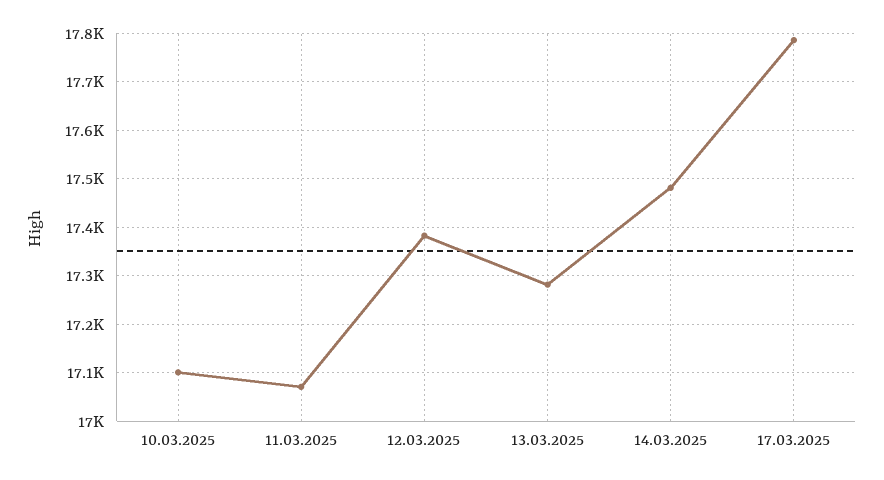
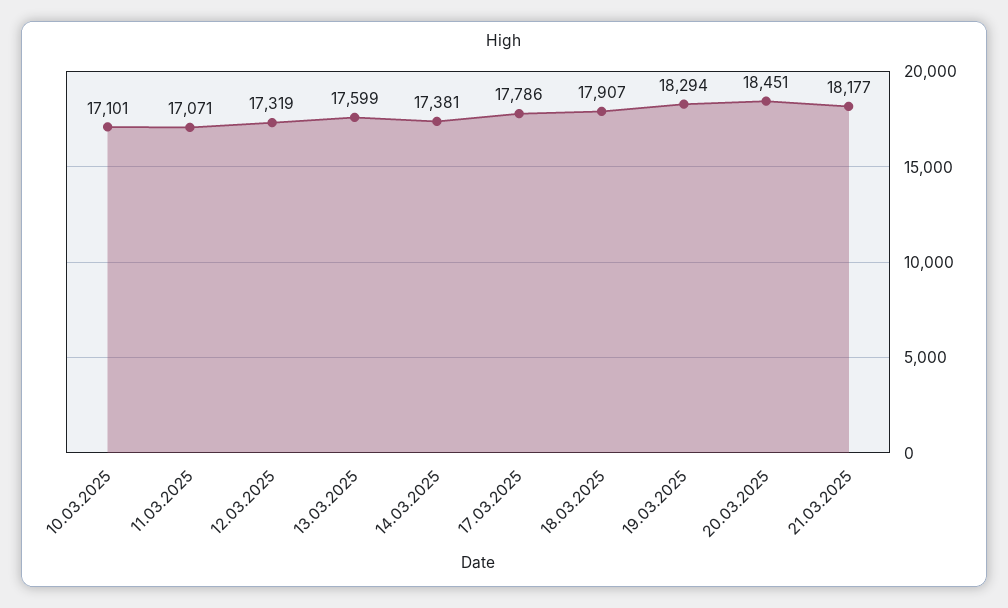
12.03.2025: 17380 -> 17319
13.03.2025: 17280 -> 17599
14.03.2025: 17480 -> 17381
18.03.2025: none -> 17907
19.03.2025: none -> 18294
20.03.2025: none -> 18451
21.03.2025: none -> 18177

